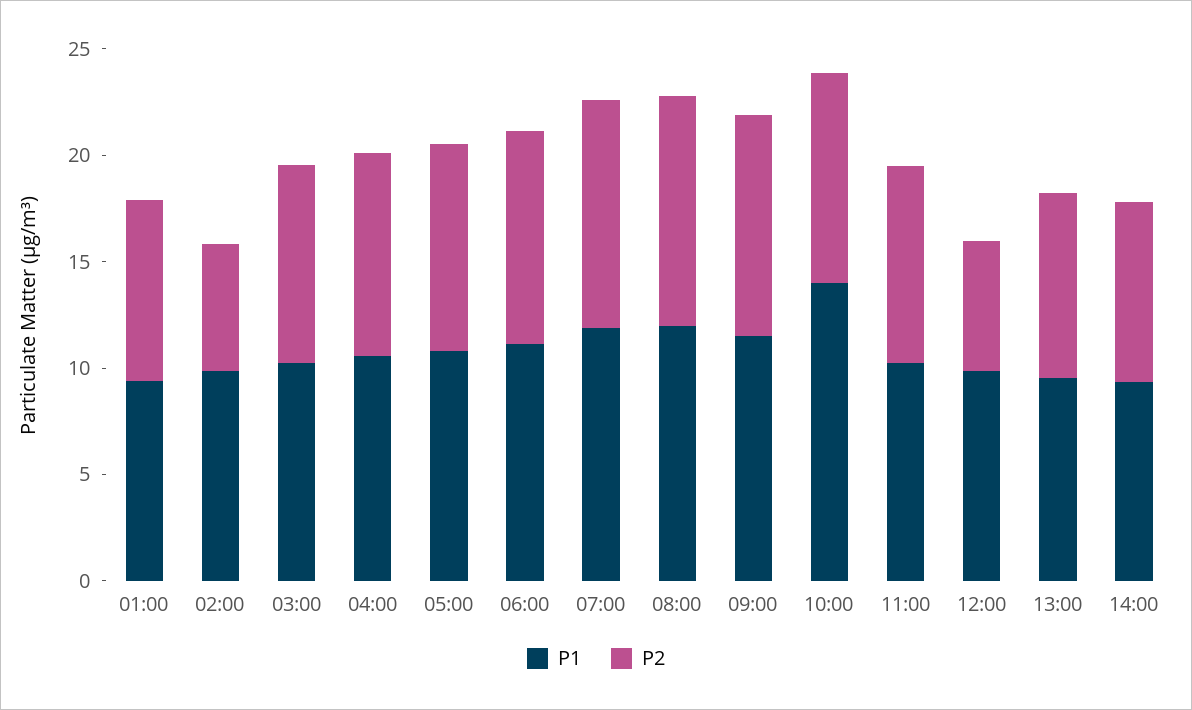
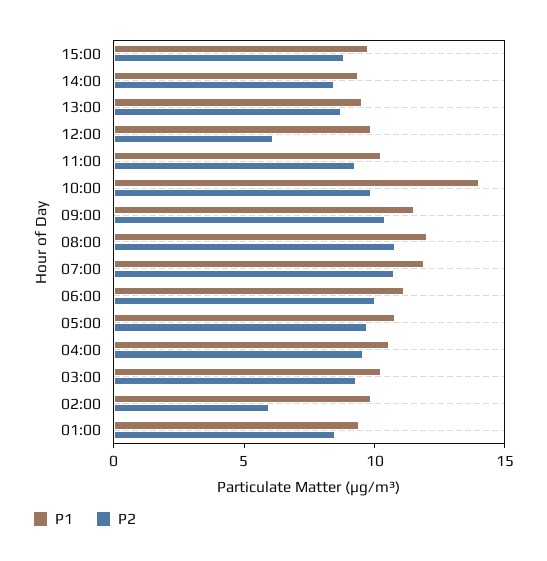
P1, 15:00: none -> 10
P2, 15:00: none -> 9

